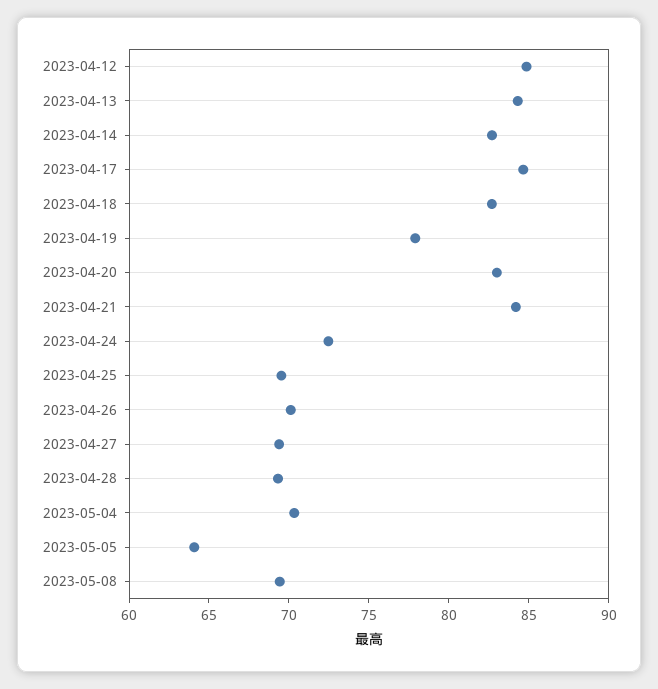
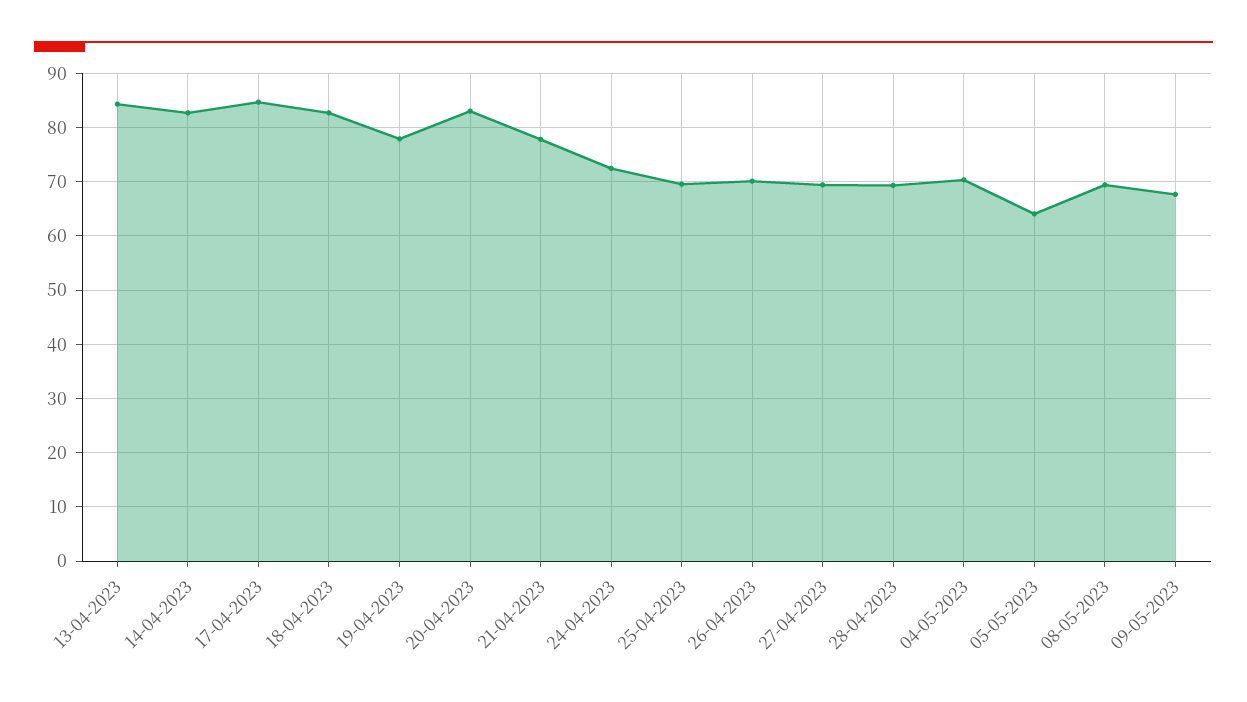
2023-04-12: 85 -> none
2023-04-21: 84 -> 78
09-05-2023: none -> 68

